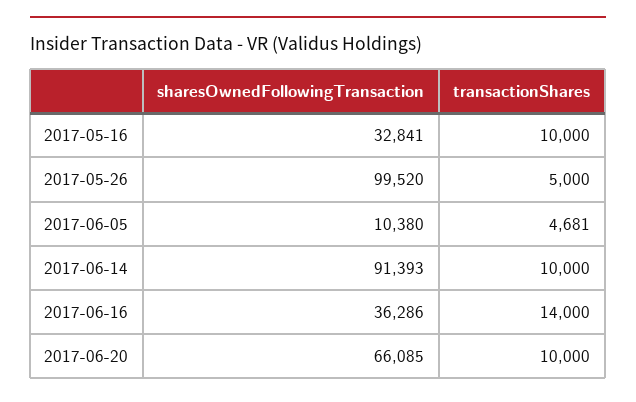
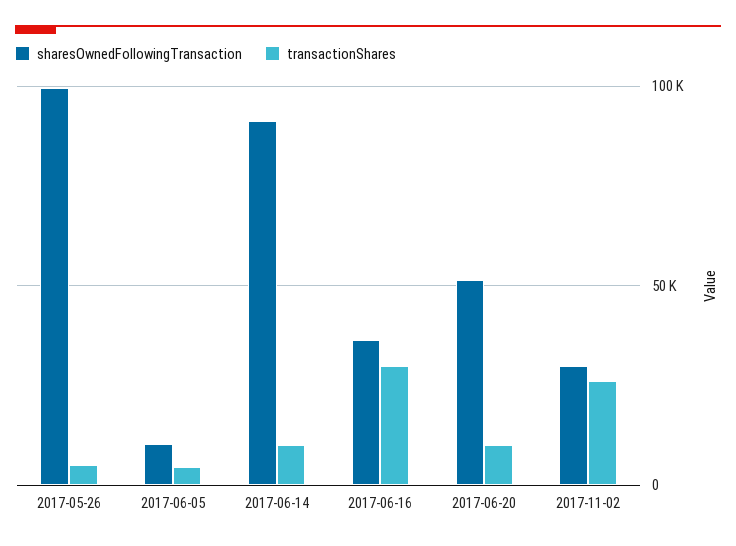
sharesOwnedFollowingTransaction, 2017-05-16: 32841 -> none
transactionShares, 2017-05-16: 10000 -> none
transactionShares, 2017-06-16: 14000 -> 30000
sharesOwnedFollowingTransaction, 2017-06-20: 66085 -> 50000
sharesOwnedFollowingTransaction, 2017-11-02: none -> 30000
transactionShares, 2017-11-02: none -> 25000

